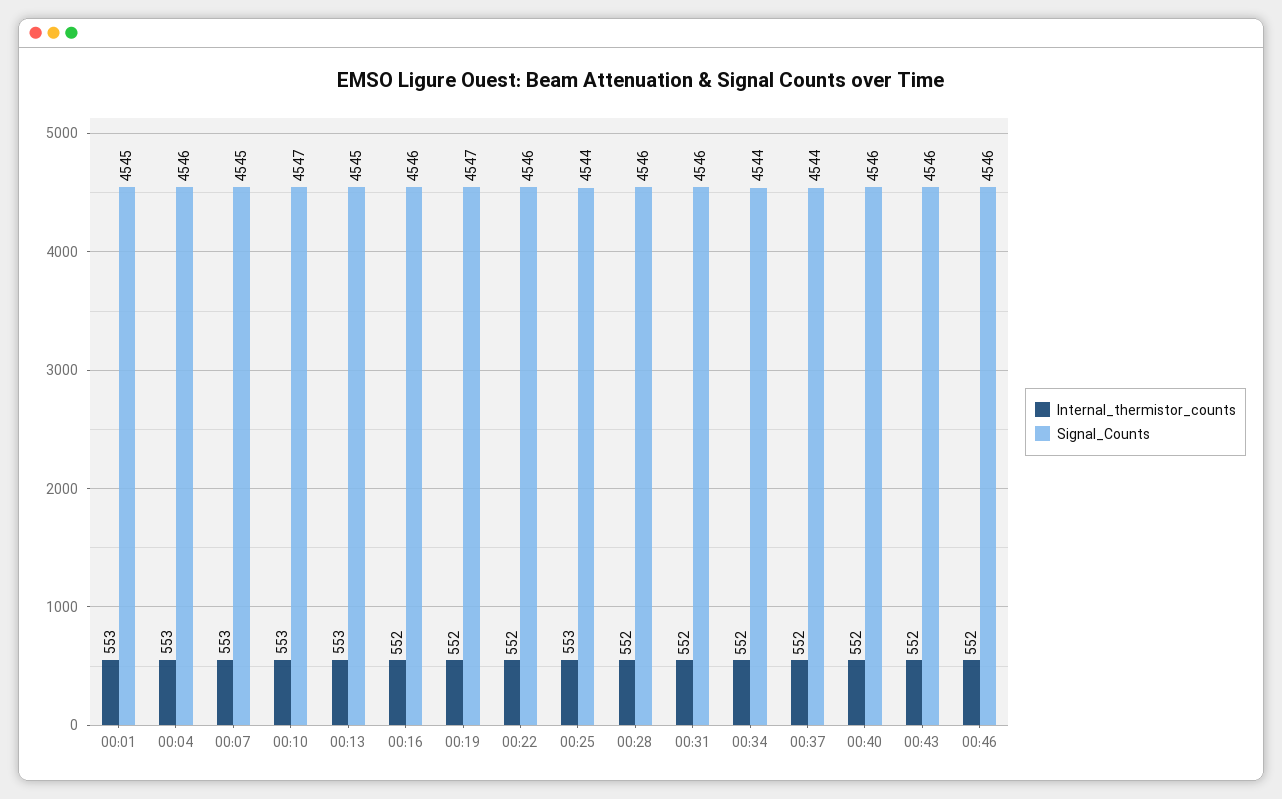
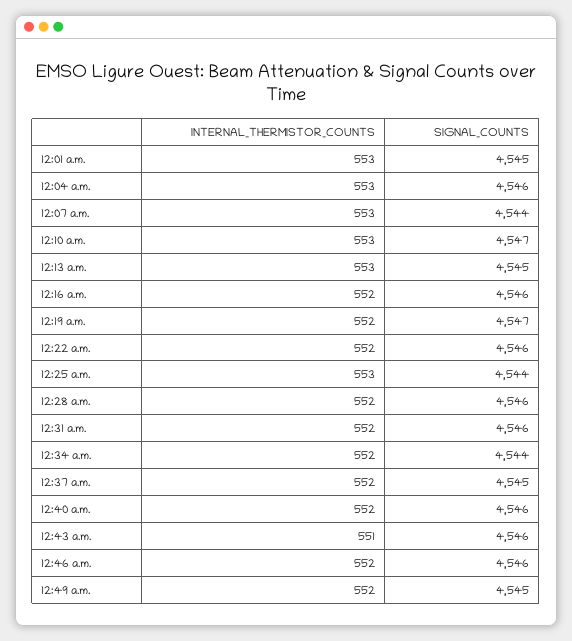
Signal_Counts, 00:07: 4545 -> 4544
Signal_Counts, 00:37: 4544 -> 4545
Internal_thermistor_counts, 00:43: 552 -> 551
Internal_thermistor_counts, 12:49 a.m.: none -> 552
Signal_Counts, 12:49 a.m.: none -> 4545

